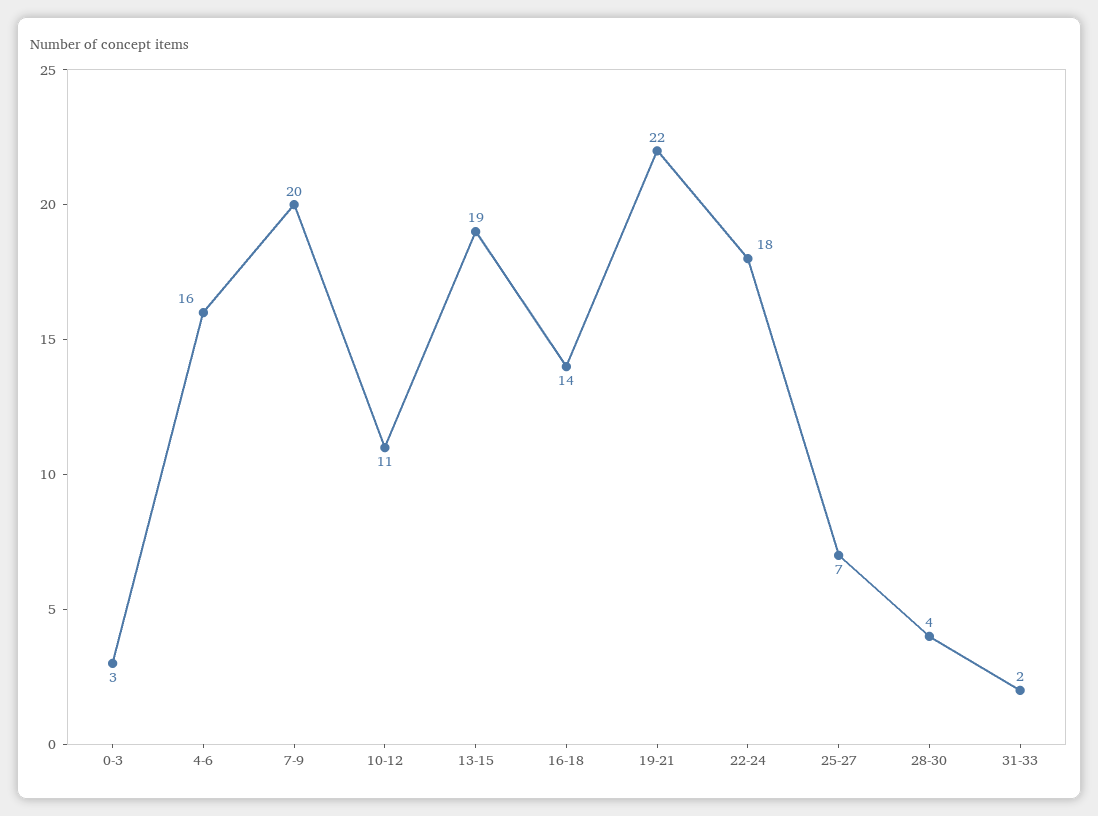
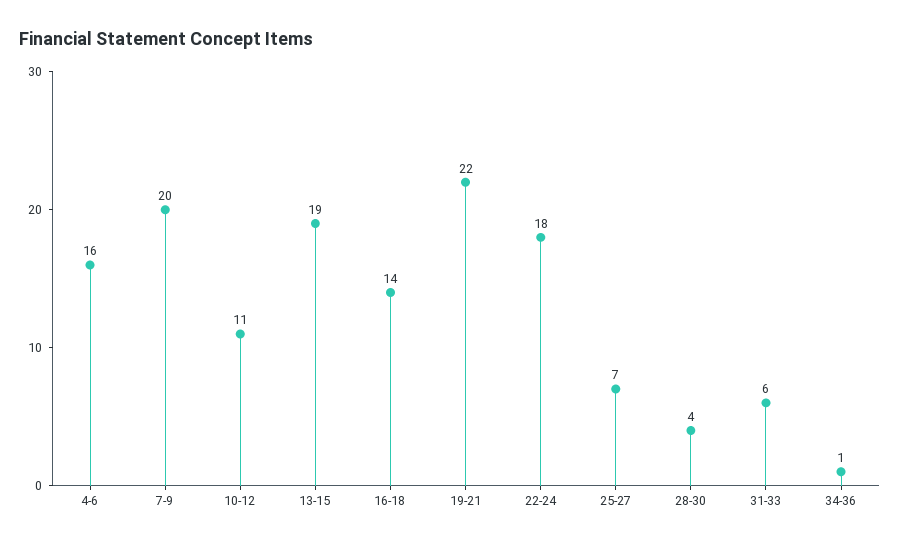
0-3: 3 -> none
31-33: 2 -> 6
34-36: none -> 1

